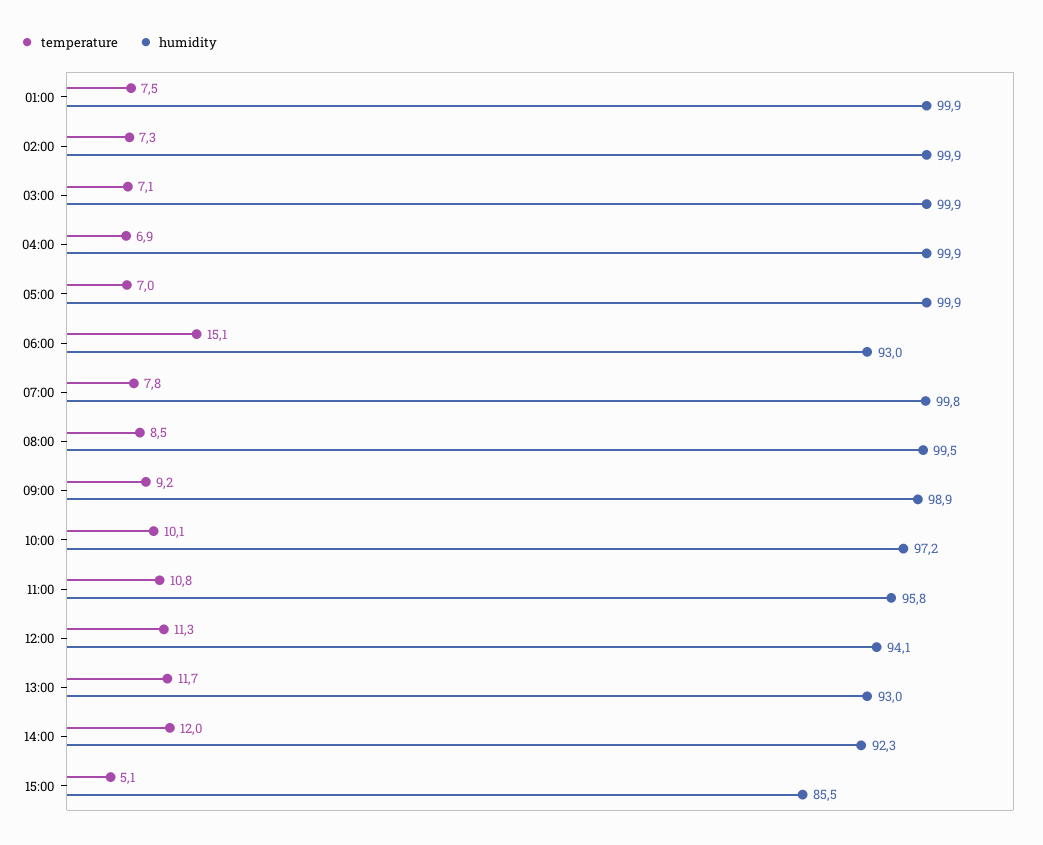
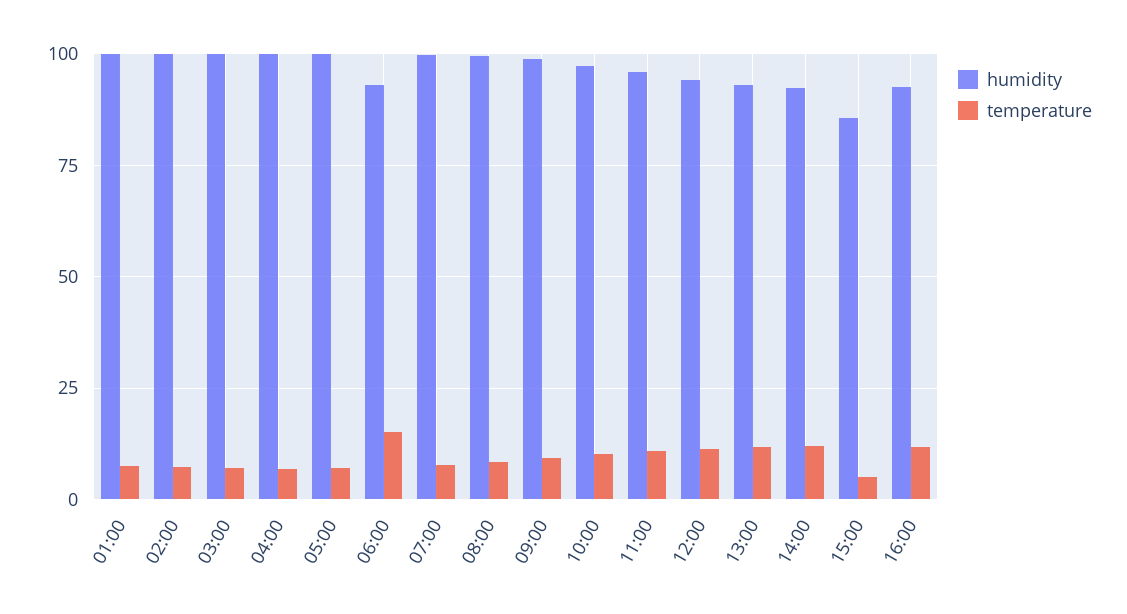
humidity, 16:00: none -> 92.5
temperature, 16:00: none -> 12.5

